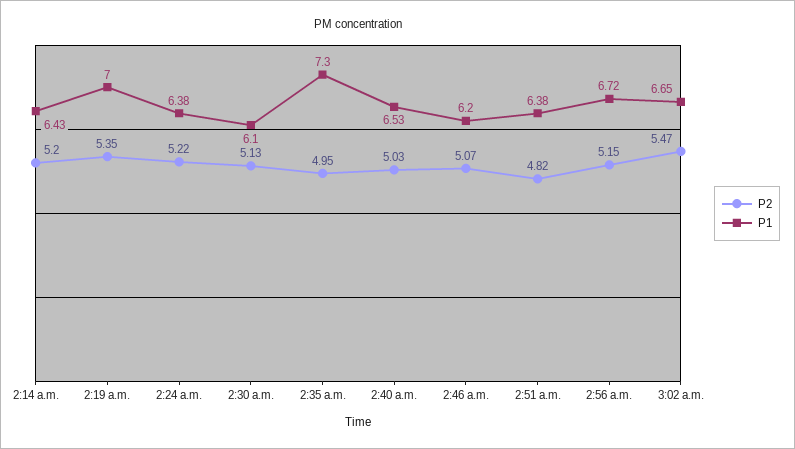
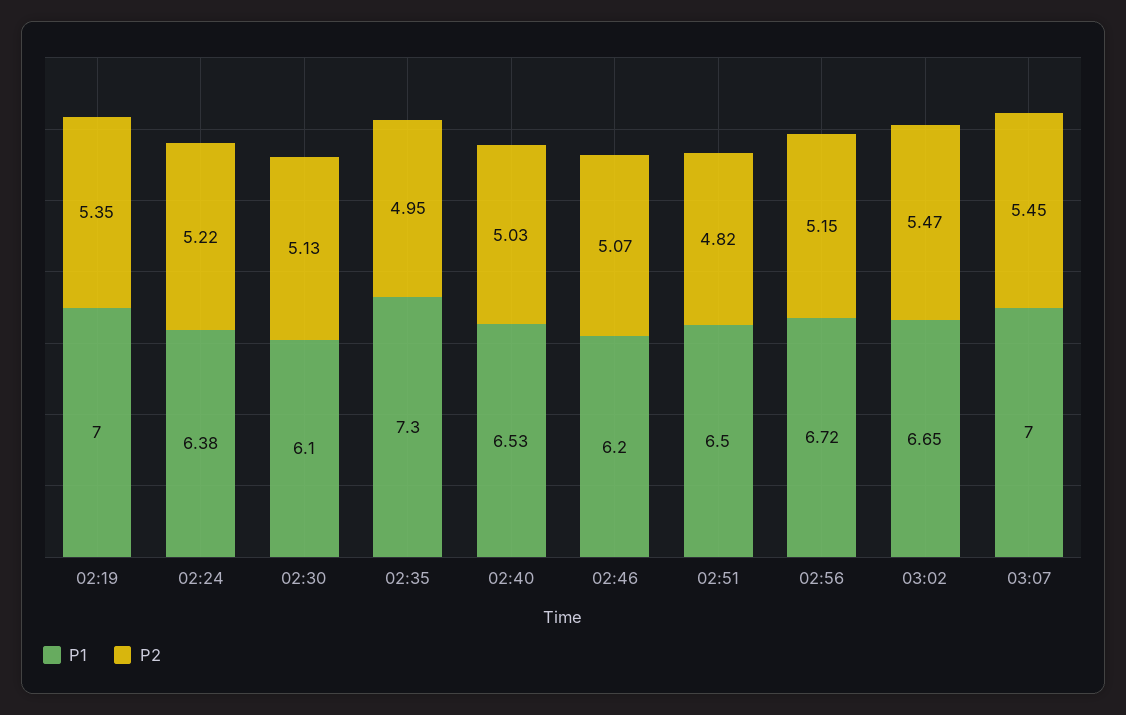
P2, 2:14 a.m.: 5.2 -> none
P1, 2:14 a.m.: 6.43 -> none
P1, 2:51 a.m.: 6.38 -> 6.5
P1, 03:07: none -> 7
P2, 03:07: none -> 5.45

